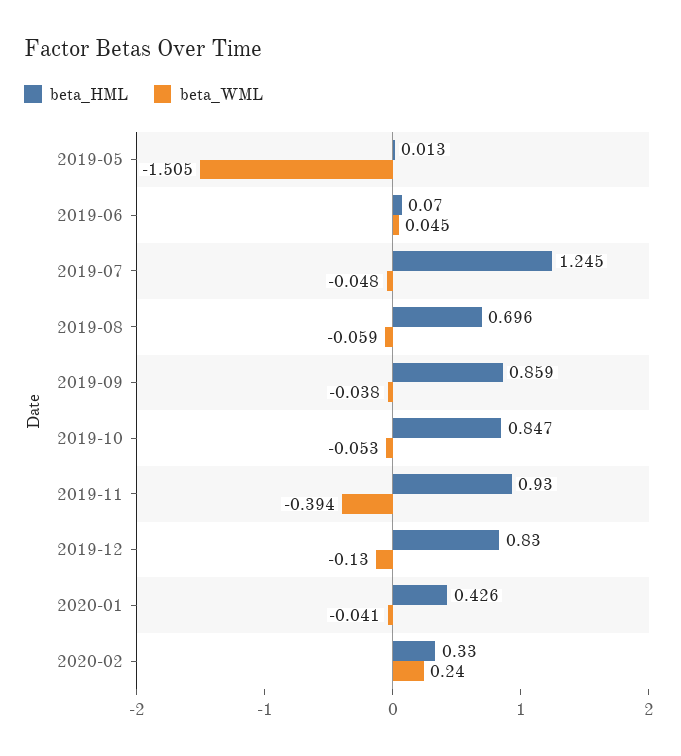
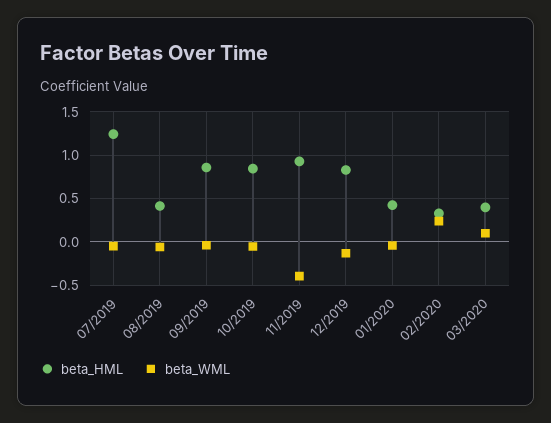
beta_HML, 2019-05: 0.013 -> none
beta_WML, 2019-05: -1.505 -> none
beta_HML, 2019-06: 0.07 -> none
beta_WML, 2019-06: 0.045 -> none
beta_HML, 2019-08: 0.696 -> 0.4
beta_HML, 03/2020: none -> 0.4
beta_WML, 03/2020: none -> 0.1

